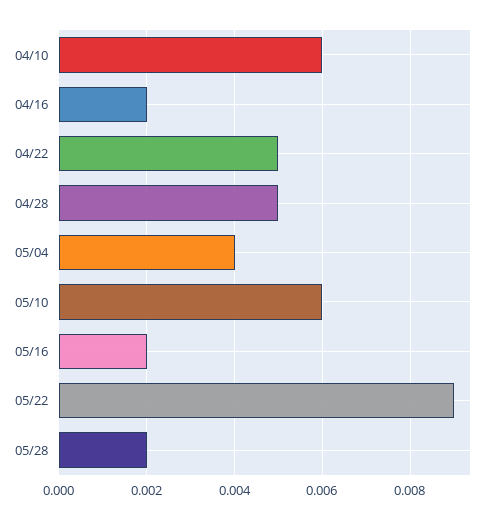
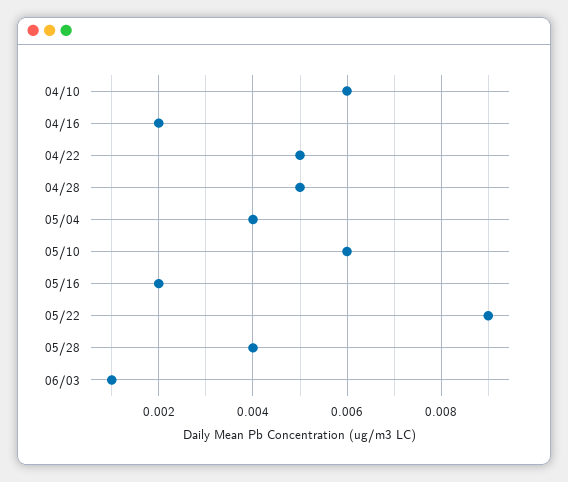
05/28: 0.002 -> 0.004
06/03: none -> 0.001

